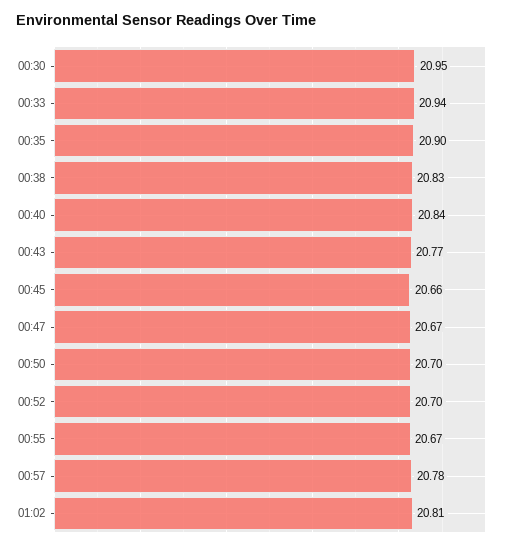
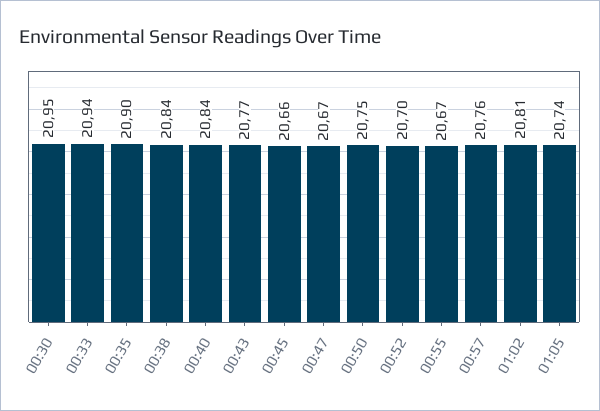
00:38: 20.83 -> 20.84
00:50: 20.7 -> 20.75
00:57: 20.78 -> 20.76
01:05: none -> 20.74

